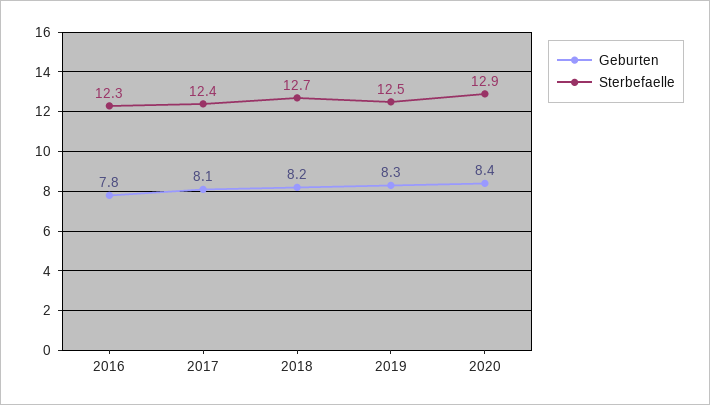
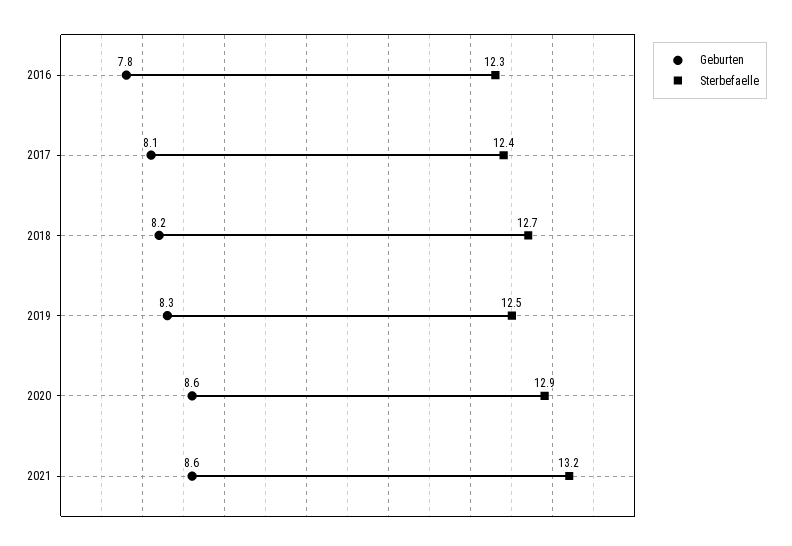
Geburten, 2020: 8.4 -> 8.6
Geburten, 2021: none -> 8.6
Sterbefaelle, 2021: none -> 13.2

